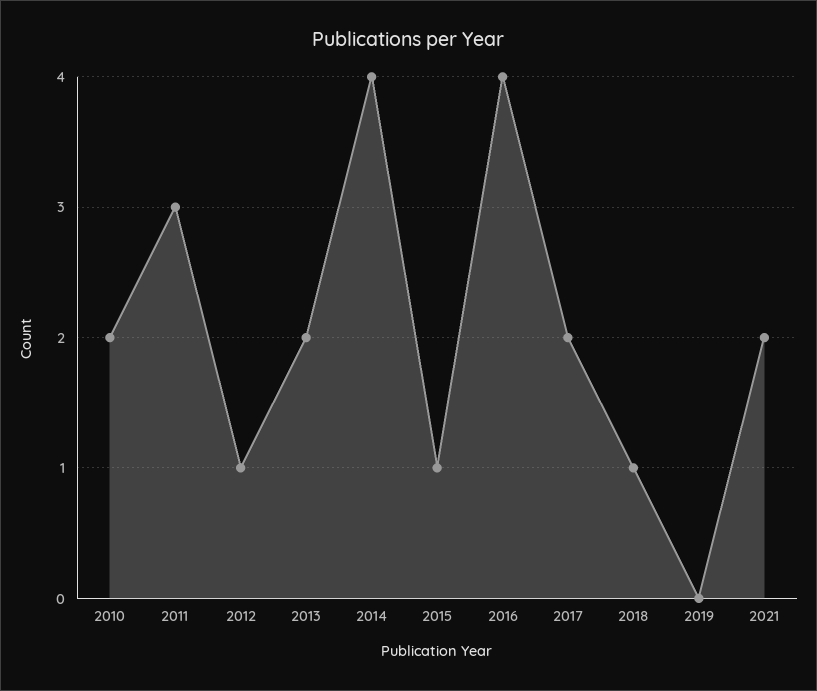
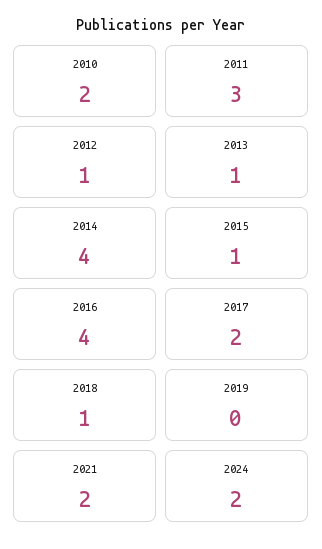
2013: 2 -> 1
2024: none -> 2

